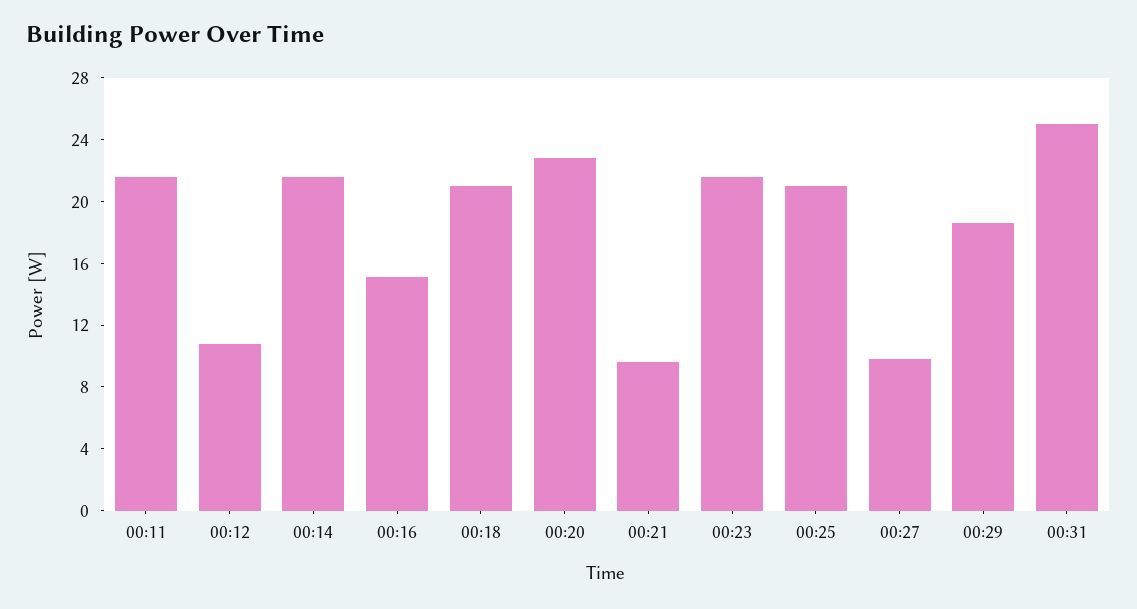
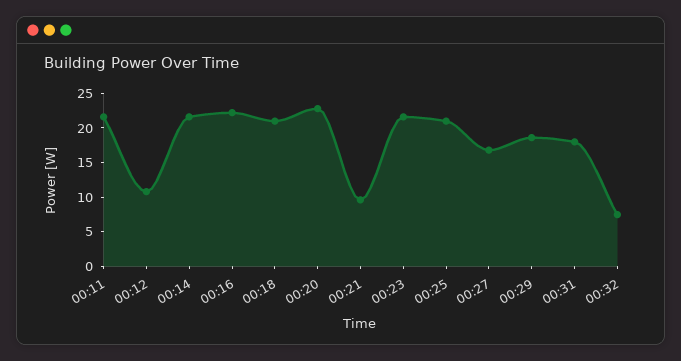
00:16: 15 -> 22.5
00:27: 10 -> 17.5
00:31: 25 -> 17.5
00:32: none -> 7.5

